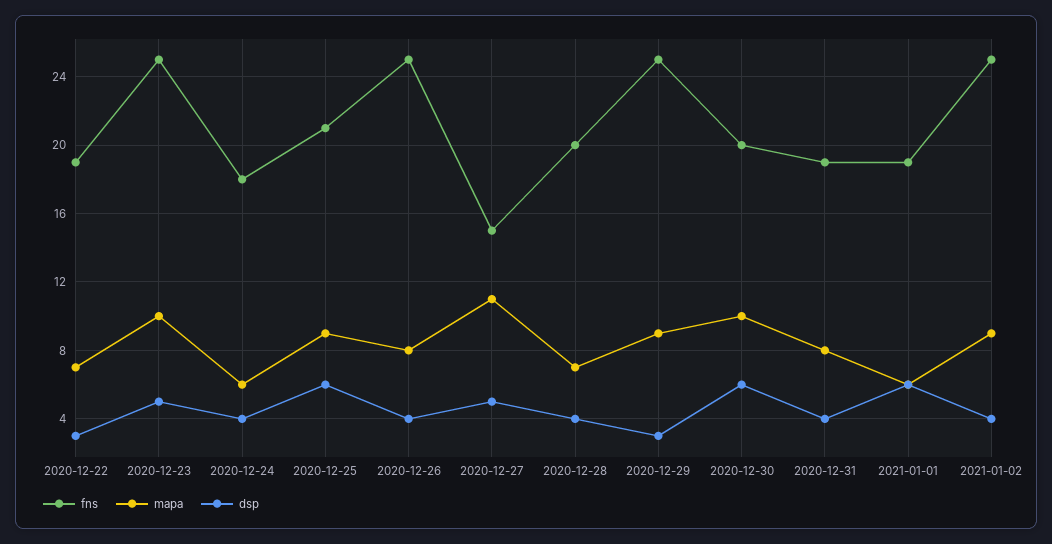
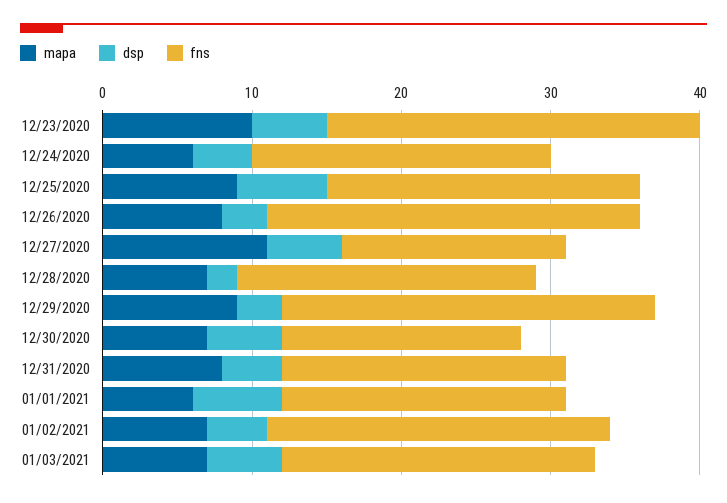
fns, 2020-12-22: 19 -> none
mapa, 2020-12-22: 7 -> none
dsp, 2020-12-22: 3 -> none
fns, 2020-12-24: 18 -> 20
dsp, 2020-12-26: 4 -> 3
dsp, 2020-12-28: 4 -> 2
fns, 2020-12-30: 20 -> 16
mapa, 2020-12-30: 10 -> 7
dsp, 2020-12-30: 6 -> 5
fns, 2021-01-02: 25 -> 23
mapa, 2021-01-02: 9 -> 7
mapa, 01/03/2021: none -> 7
dsp, 01/03/2021: none -> 5
fns, 01/03/2021: none -> 21

